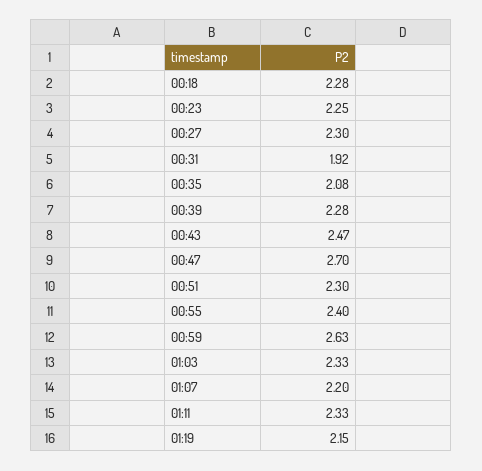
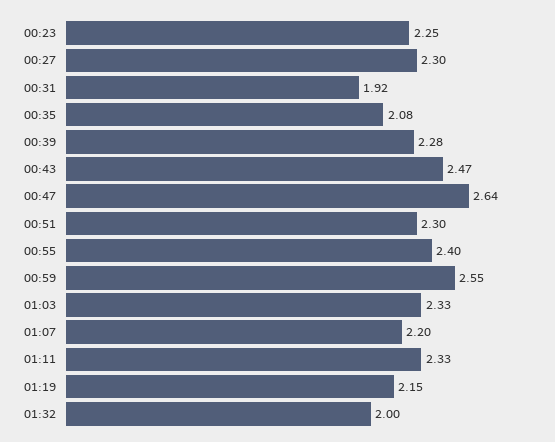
00:18: 2.28 -> none
00:47: 2.7 -> 2.64
00:59: 2.63 -> 2.55
01:32: none -> 2

